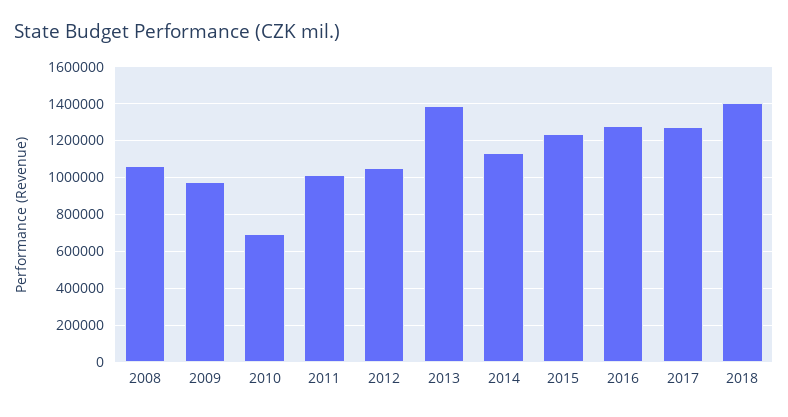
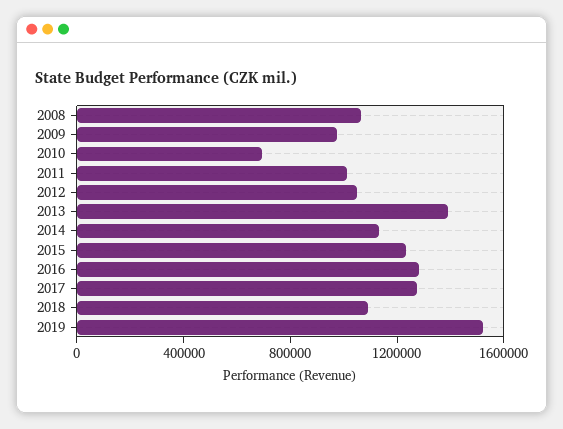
2018: 1400000 -> 1100000
2019: none -> 1500000

